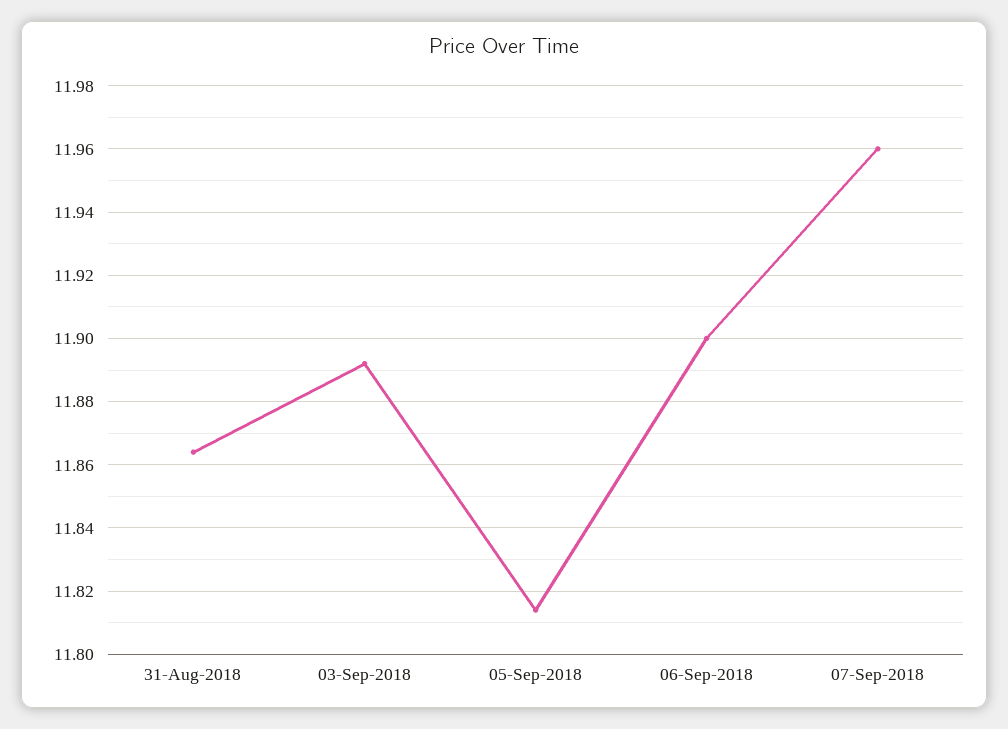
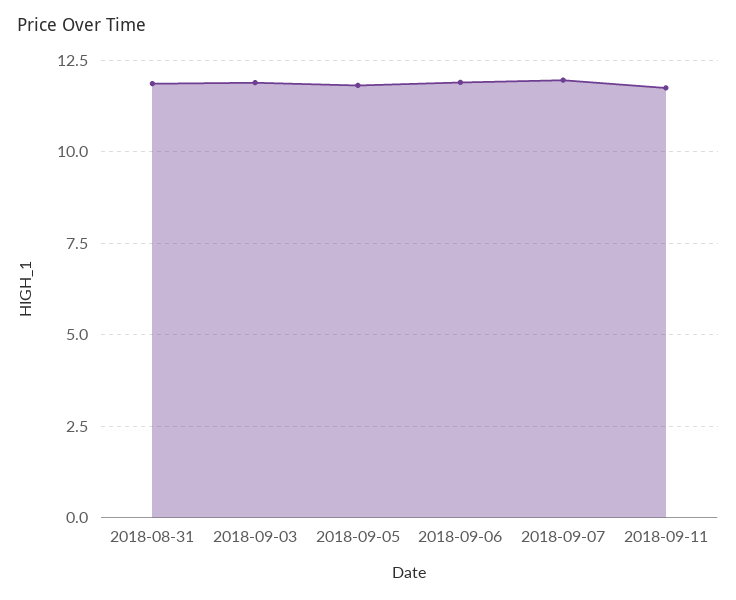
2018-09-11: none -> 11.75

